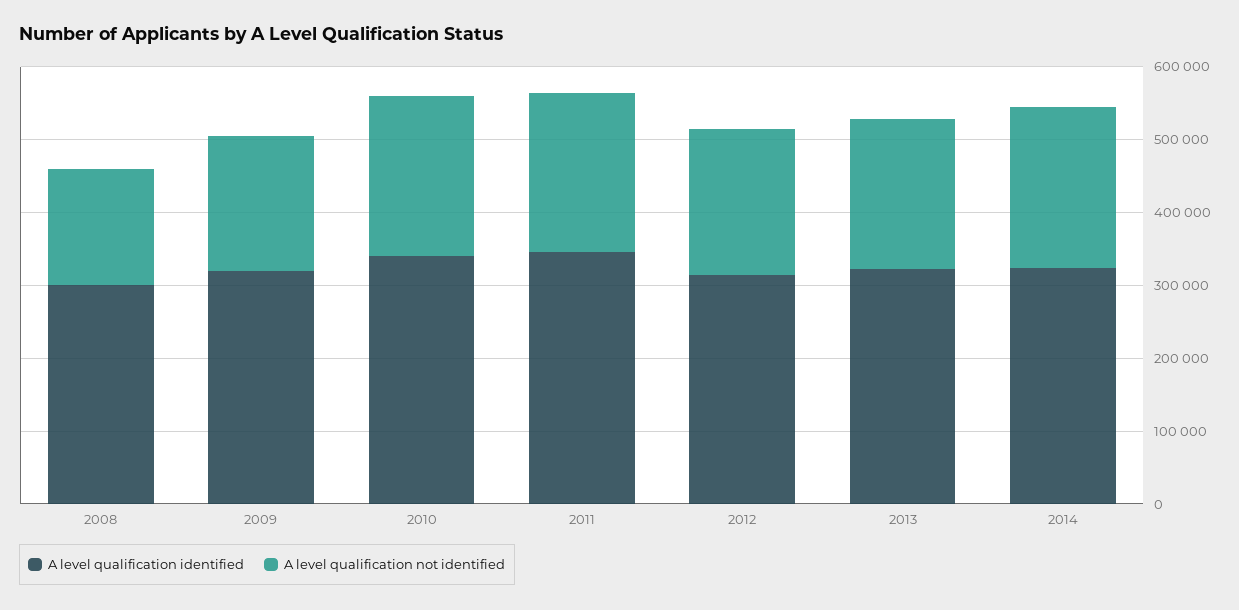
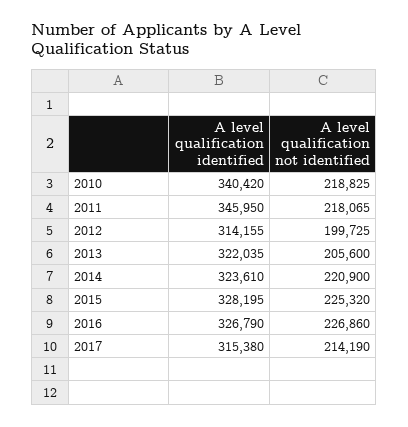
A level qualification identified, 2008: 300000 -> none
A level qualification not identified, 2008: 160000 -> none
A level qualification identified, 2009: 320000 -> none
A level qualification not identified, 2009: 180000 -> none
A level qualification identified, 2015: none -> 328195
A level qualification not identified, 2015: none -> 225320
A level qualification identified, 2016: none -> 326790
A level qualification not identified, 2016: none -> 226860
A level qualification identified, 2017: none -> 315380
A level qualification not identified, 2017: none -> 214190

